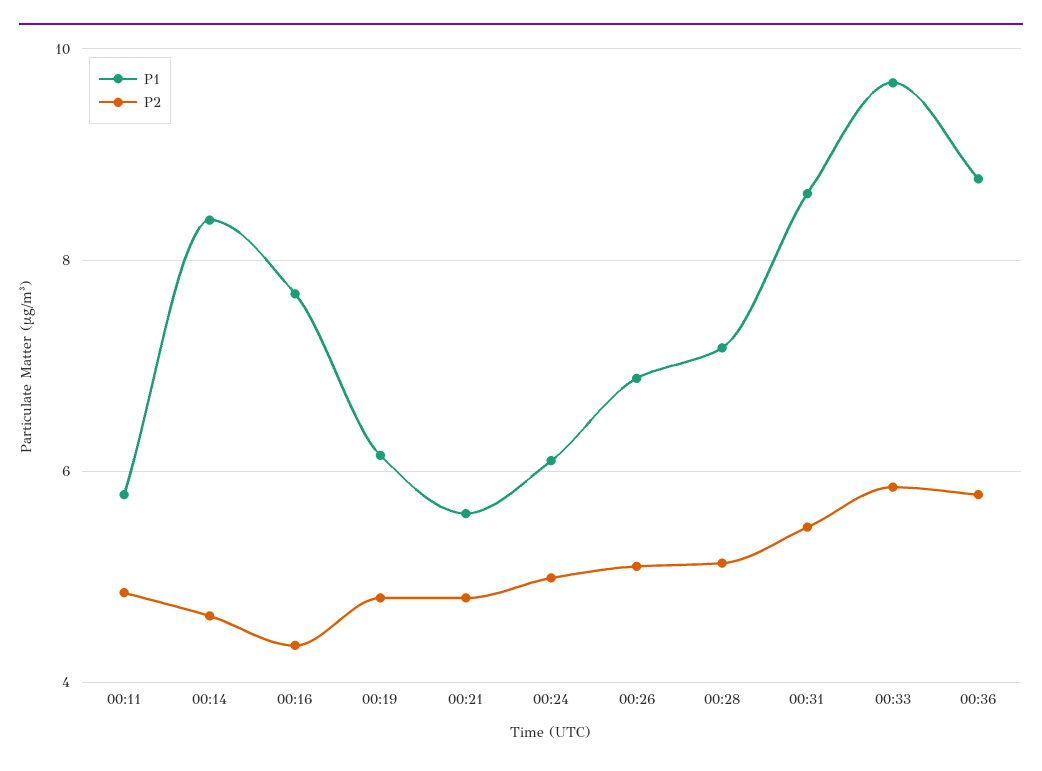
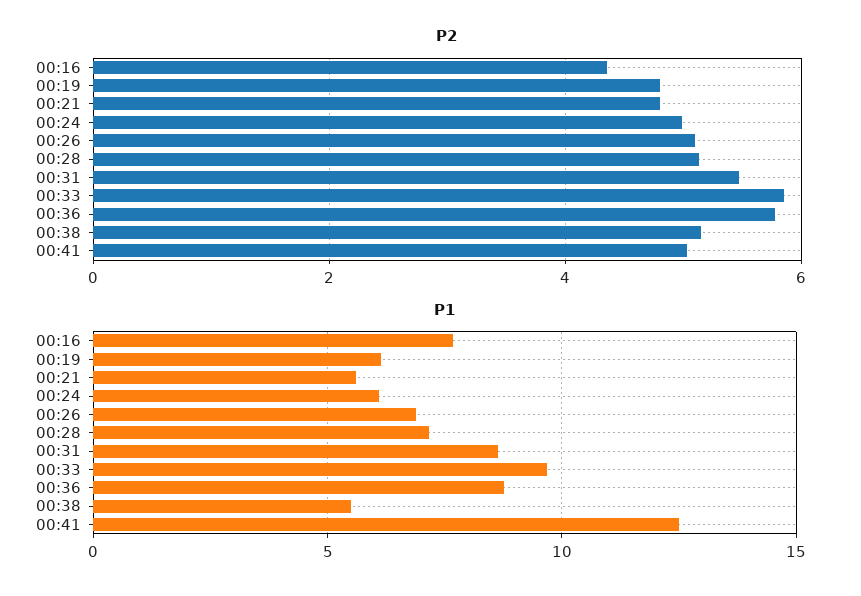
P1, 00:11: 5.8 -> none
P2, 00:11: 4.8 -> none
P1, 00:14: 8.4 -> none
P2, 00:14: 4.6 -> none
P2, 00:38: none -> 5.2
P2, 00:41: none -> 5
P1, 00:38: none -> 5.5
P1, 00:41: none -> 12.5

